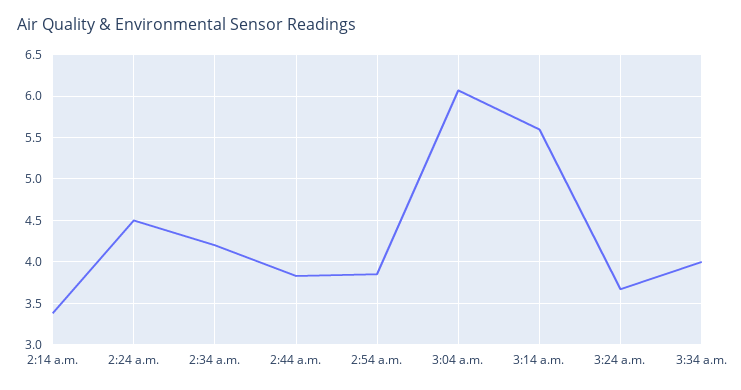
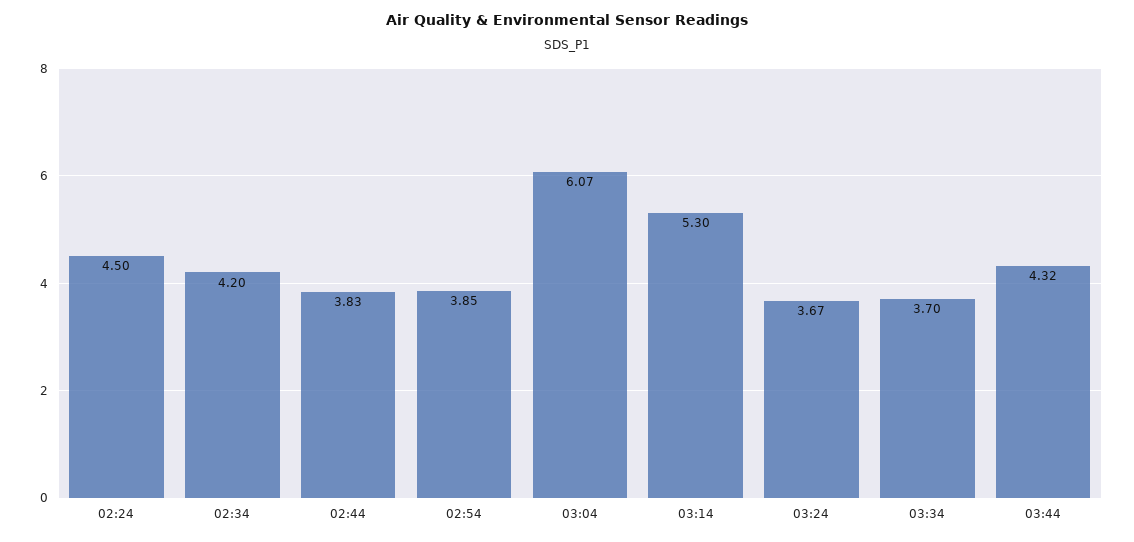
2:14 a.m.: 3.4 -> none
3:14 a.m.: 5.6 -> 5.3
3:34 a.m.: 4 -> 3.7
03:44: none -> 4.32

